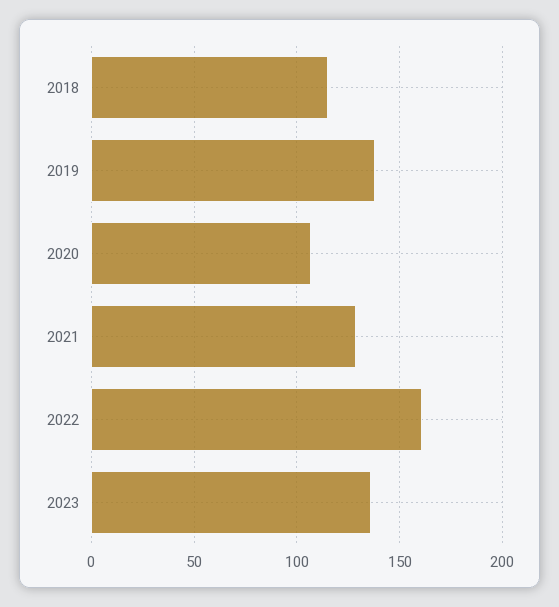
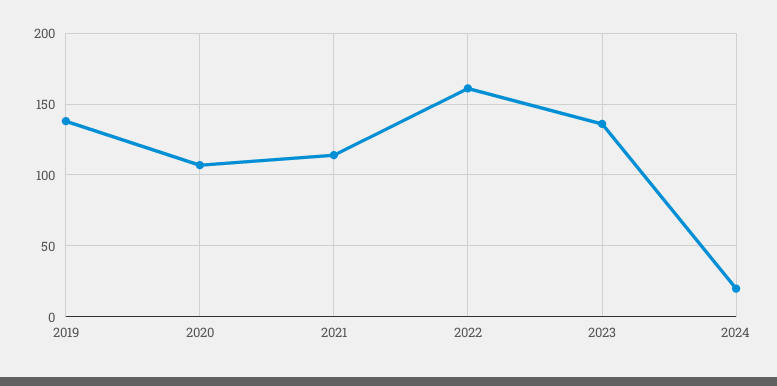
2018: 115 -> none
2021: 130 -> 115
2024: none -> 20

